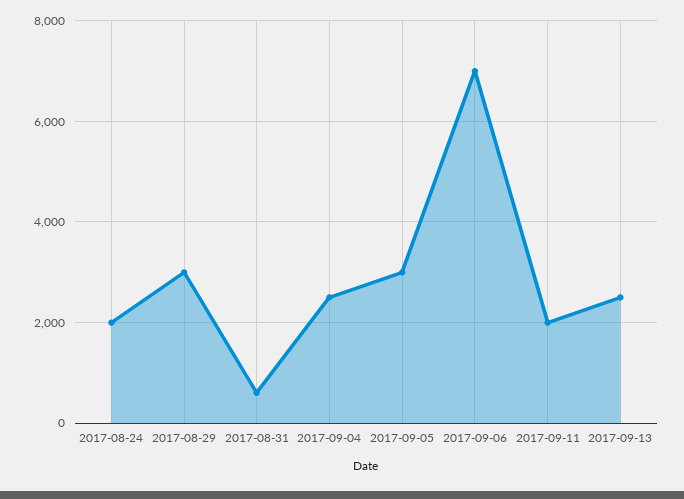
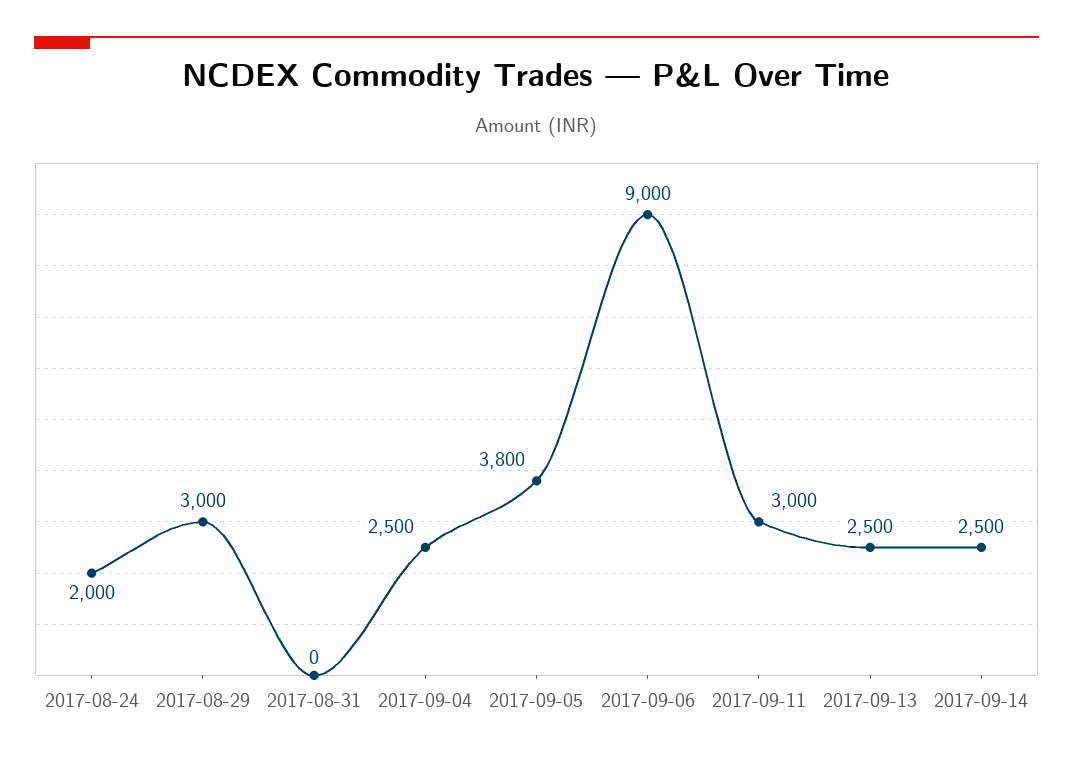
2017-08-31: 600 -> 0
2017-09-05: 3000 -> 3800
2017-09-06: 7000 -> 9000
2017-09-11: 2000 -> 3000
2017-09-14: none -> 2500

